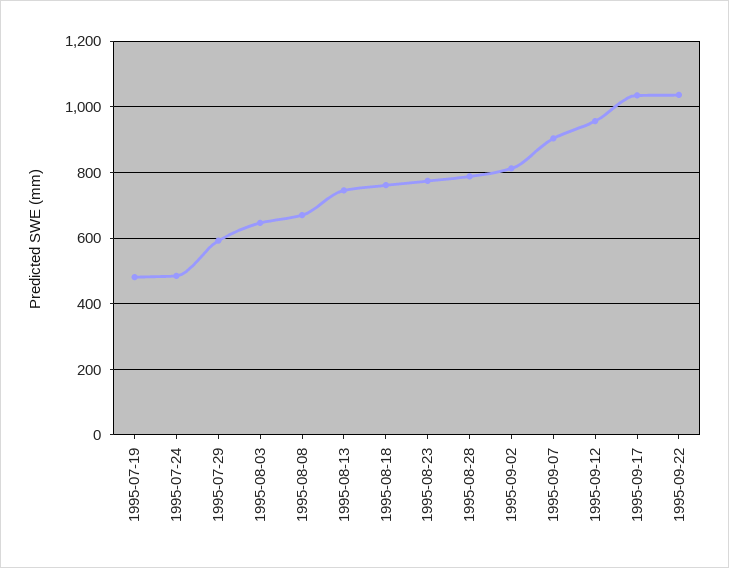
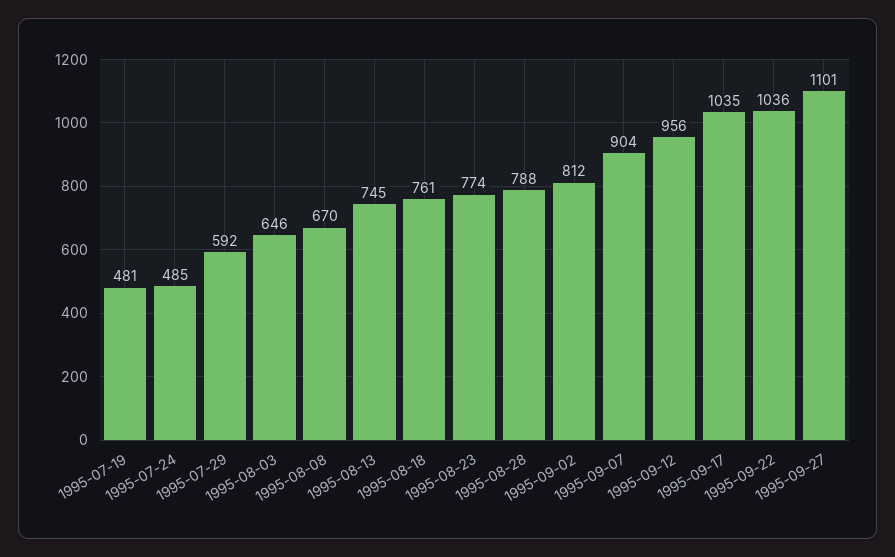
1995-09-27: none -> 1101

